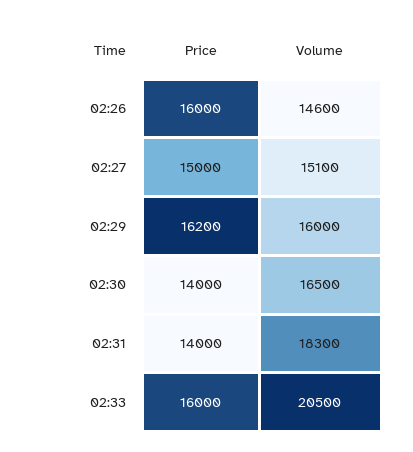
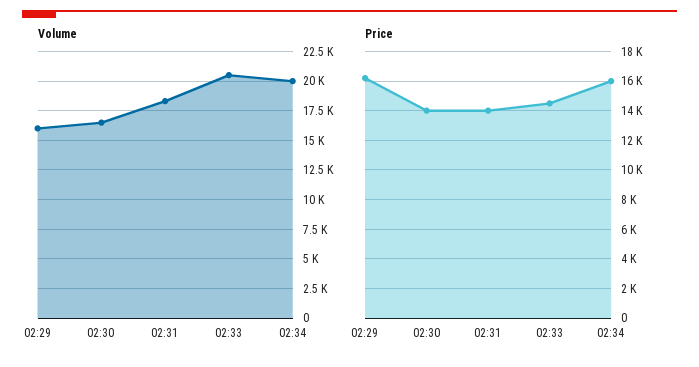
Price, 02:26: 16000 -> none
Volume, 02:26: 14600 -> none
Price, 02:27: 15000 -> none
Volume, 02:27: 15100 -> none
Price, 02:33: 16000 -> 14500
Volume, 02:34: none -> 20000
Price, 02:34: none -> 16000

